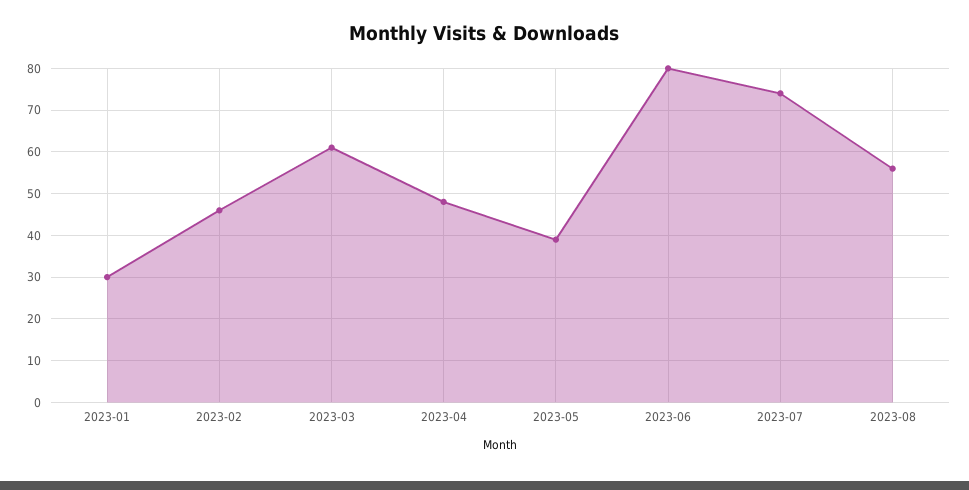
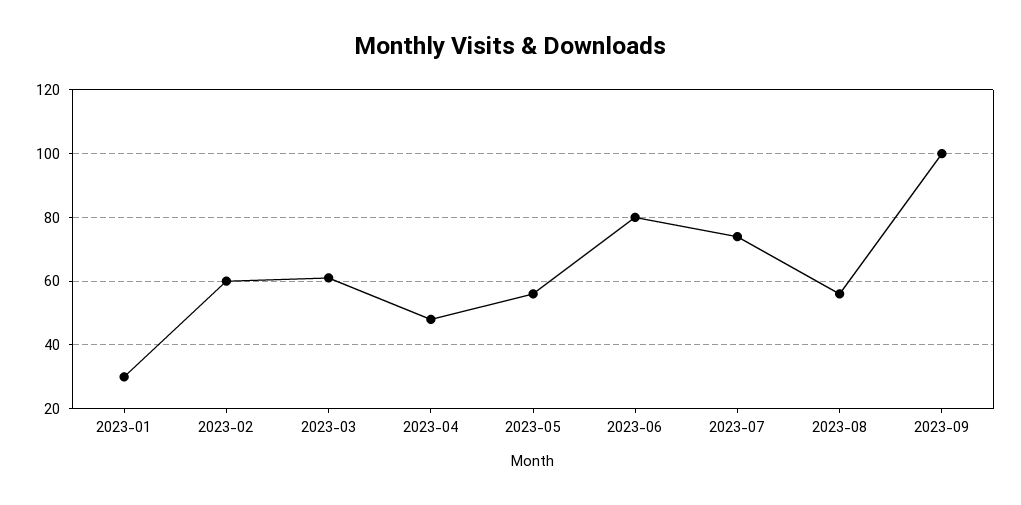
2023-02: 45 -> 60
2023-05: 40 -> 55
2023-09: none -> 100

